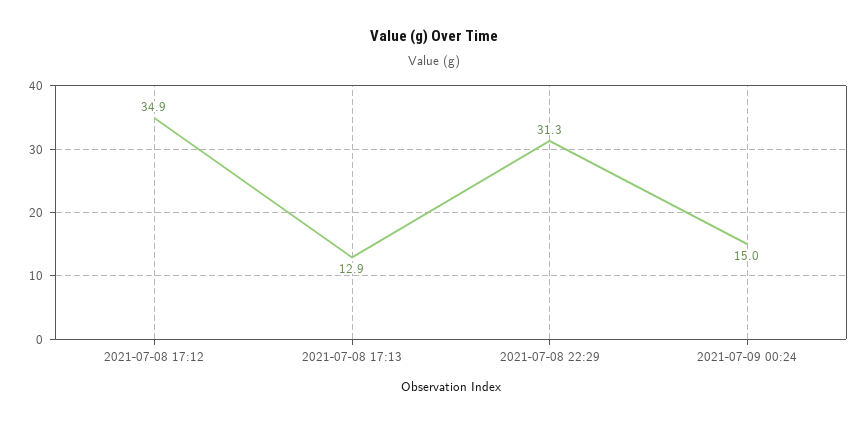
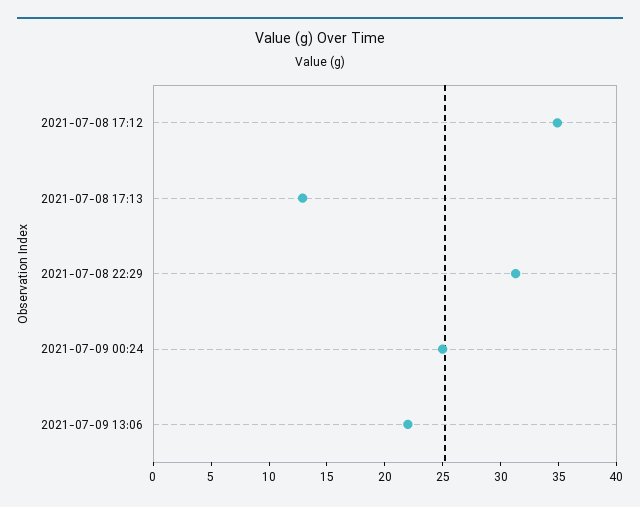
2021-07-09 00:24: 15 -> 25
2021-07-09 13:06: none -> 22

